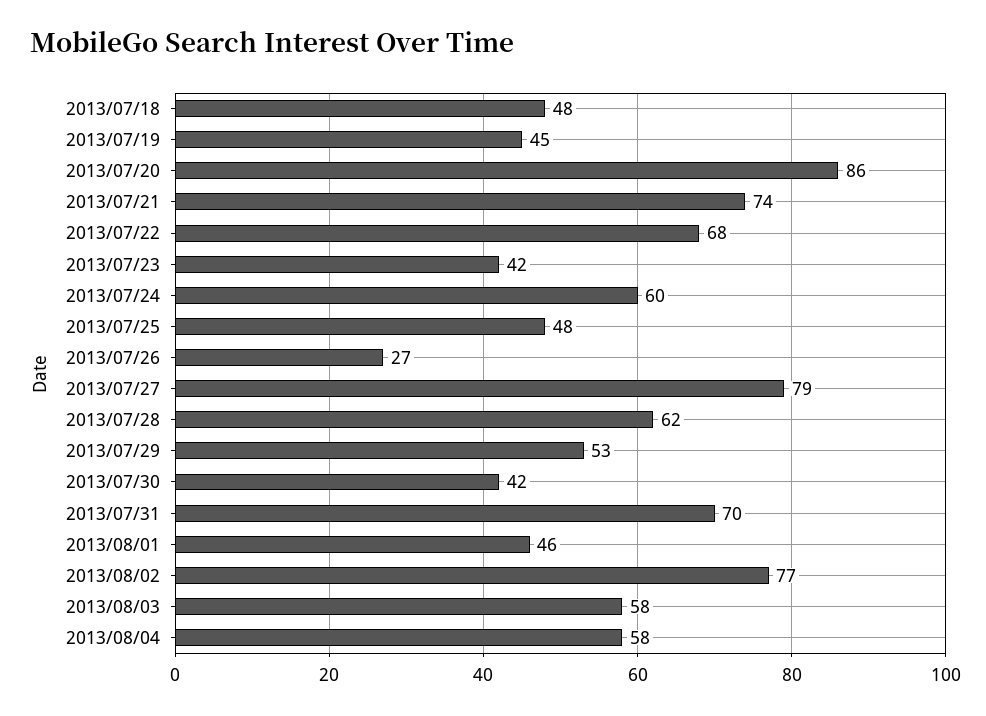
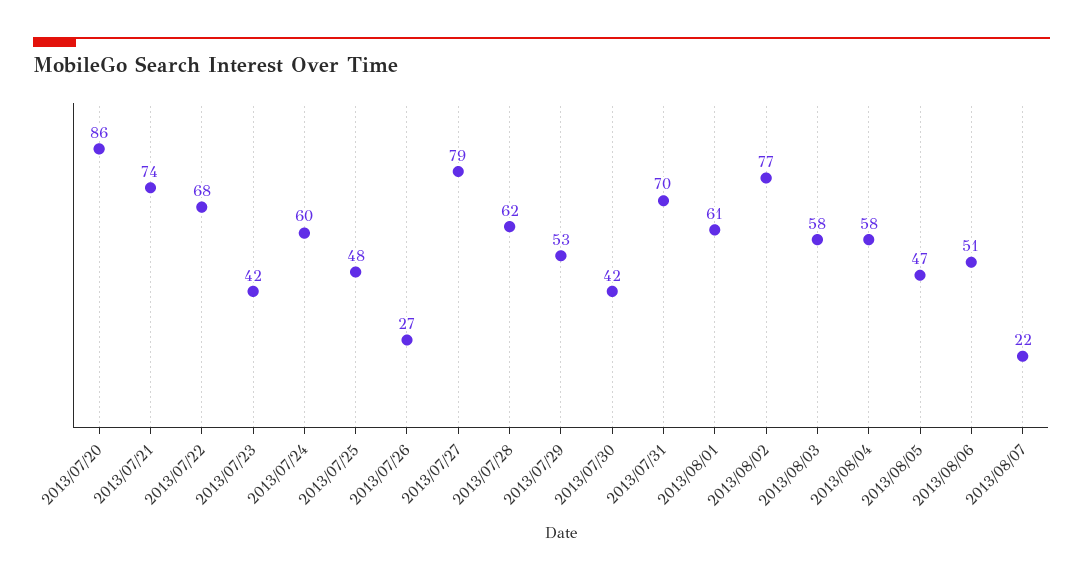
2013/07/18: 48 -> none
2013/07/19: 45 -> none
2013/08/01: 46 -> 61
2013/08/05: none -> 47
2013/08/06: none -> 51
2013/08/07: none -> 22

